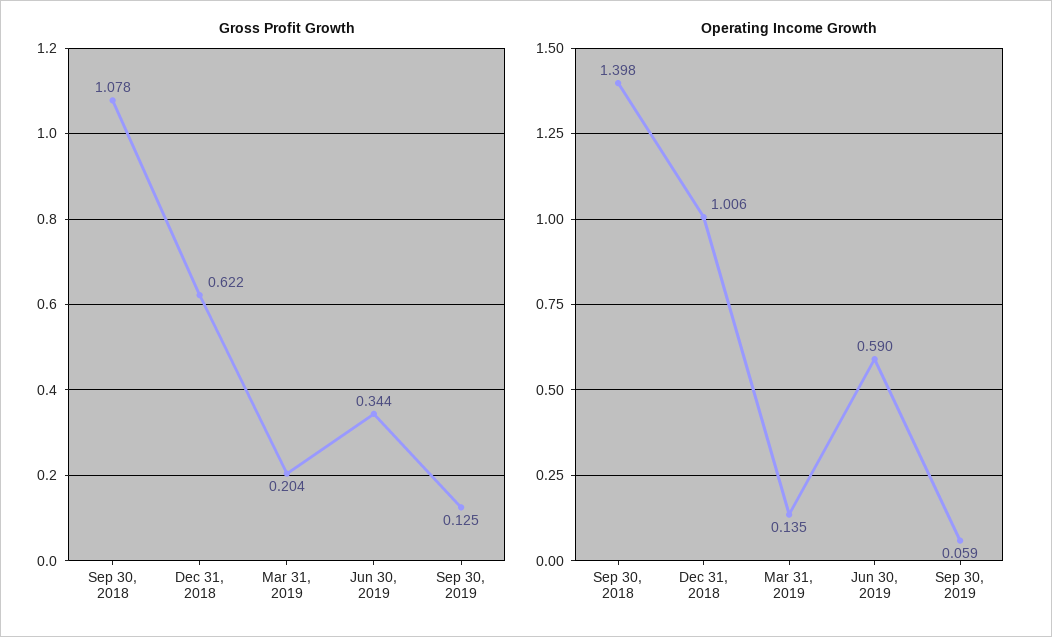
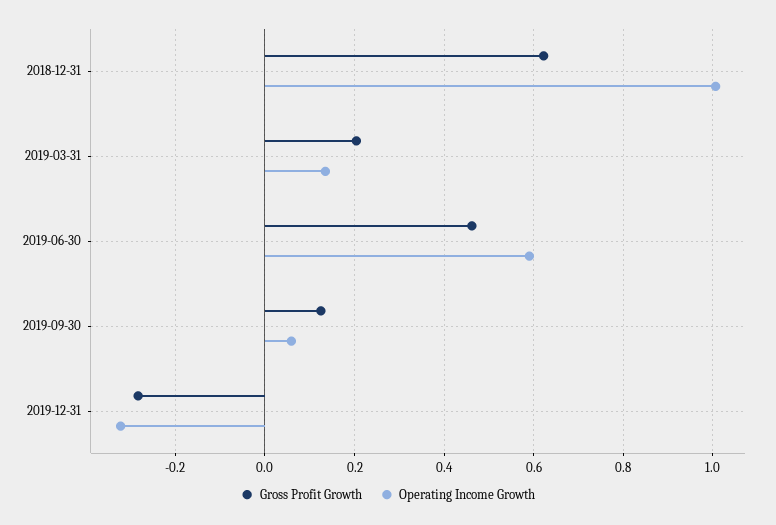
Gross Profit Growth, Sep 30, 2018: 1.078 -> none
Gross Profit Growth, Jun 30, 2019: 0.344 -> 0.46
Operating Income Growth, Sep 30, 2018: 1.398 -> none
Gross Profit Growth, 2019-12-31: none -> -0.28
Operating Income Growth, 2019-12-31: none -> -0.32

